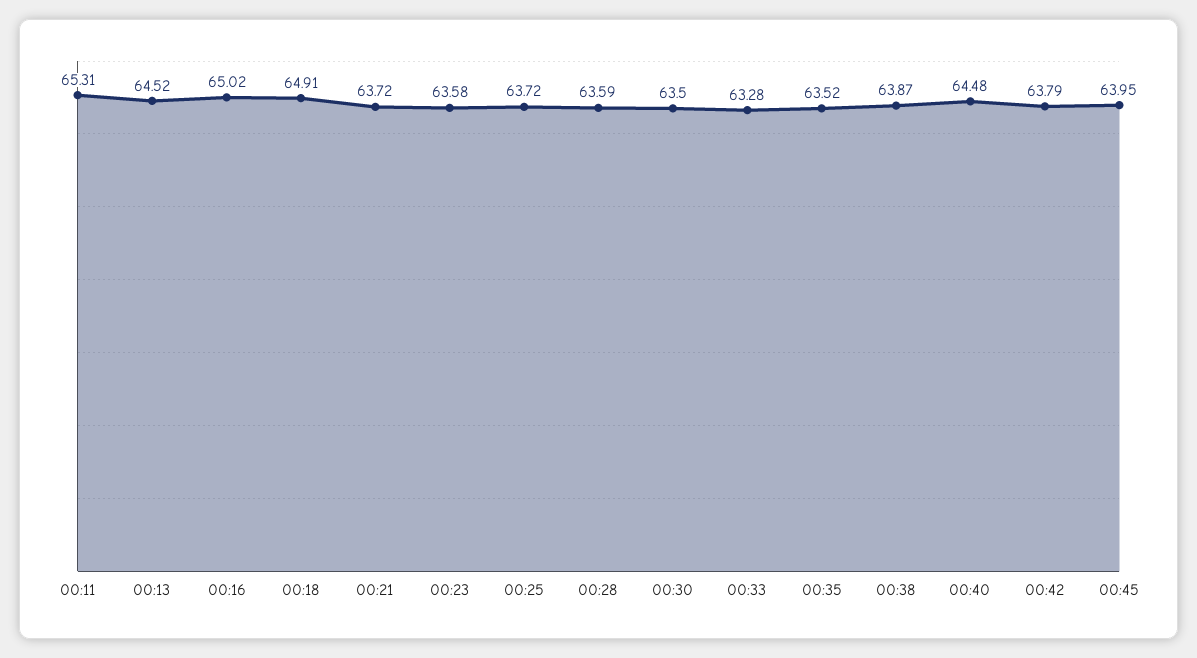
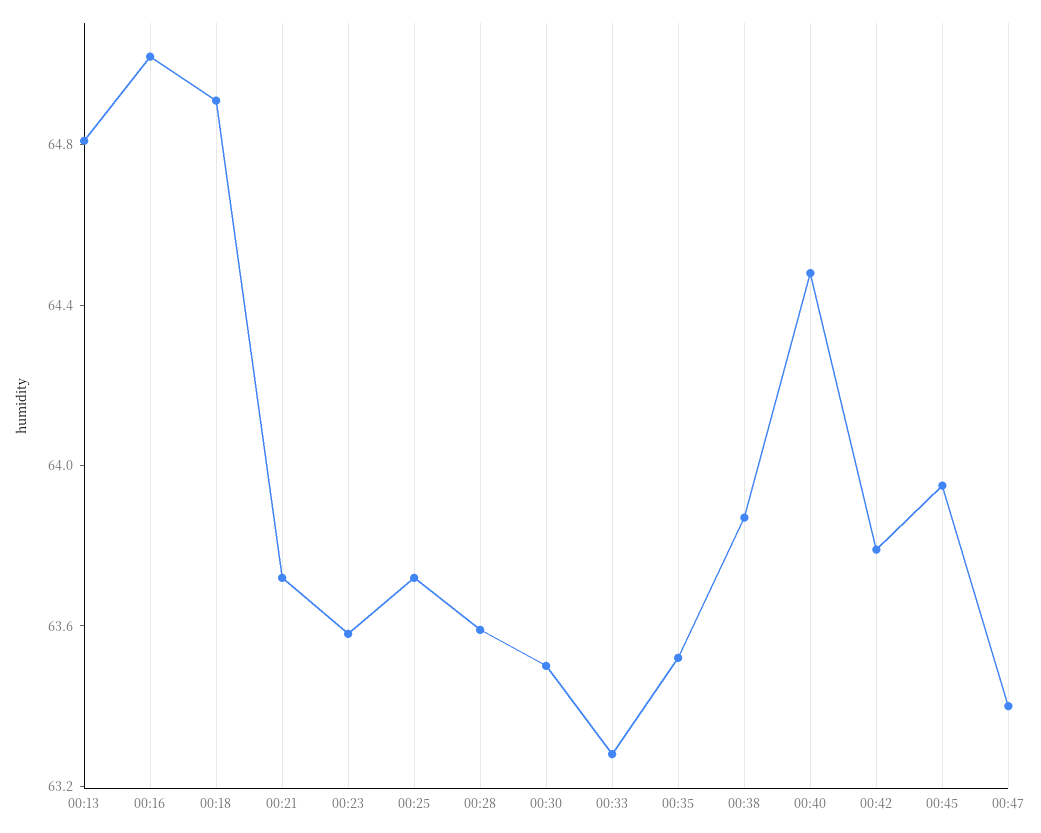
00:11: 65.31 -> none
00:13: 64.52 -> 64.8
00:47: none -> 63.4

